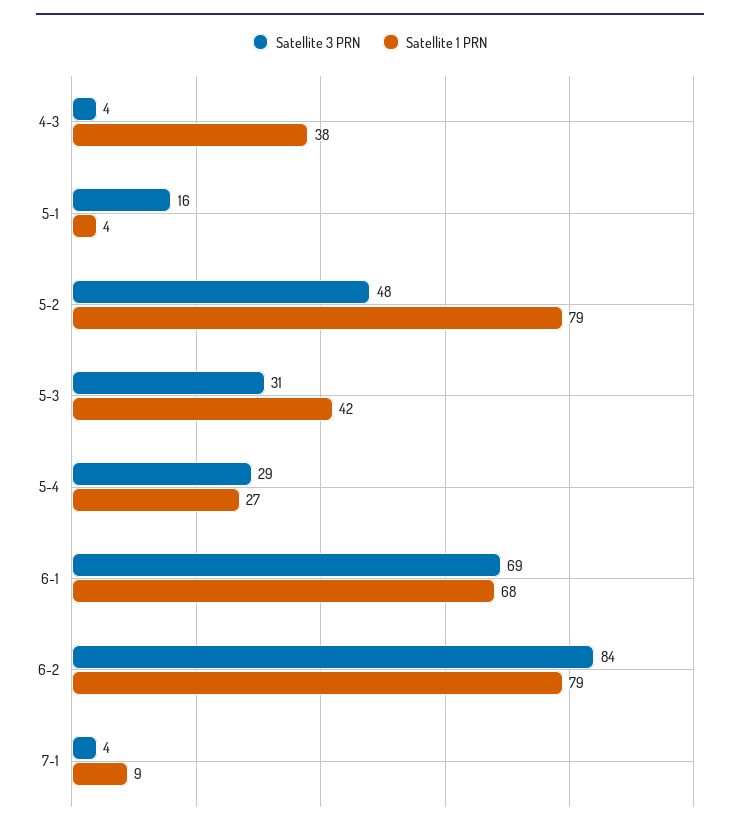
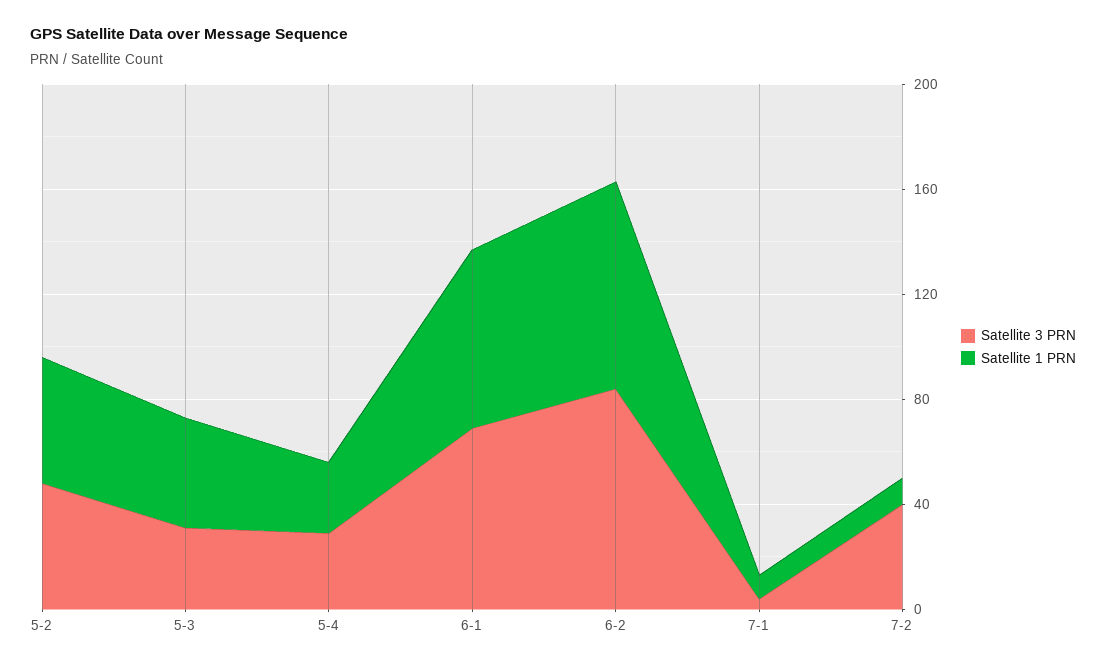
Satellite 3 PRN, 4-3: 4 -> none
Satellite 1 PRN, 4-3: 38 -> none
Satellite 3 PRN, 5-1: 16 -> none
Satellite 1 PRN, 5-1: 4 -> none
Satellite 1 PRN, 5-2: 79 -> 50
Satellite 3 PRN, 7-2: none -> 40
Satellite 1 PRN, 7-2: none -> 10

